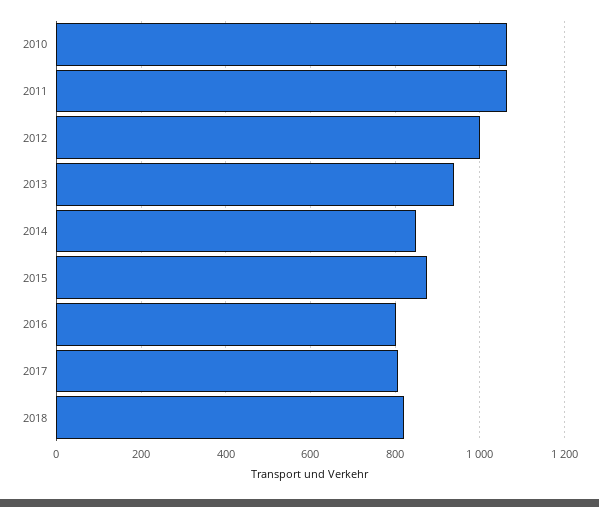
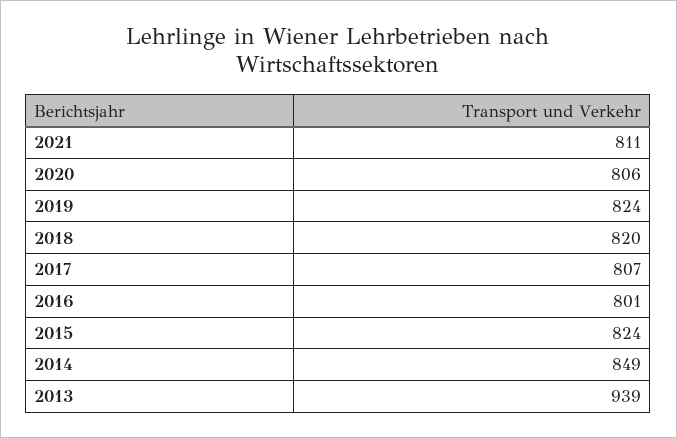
2010: 1060 -> none
2011: 1060 -> none
2012: 1000 -> none
2015: 880 -> 824
2021: none -> 811
2020: none -> 806
2019: none -> 824

